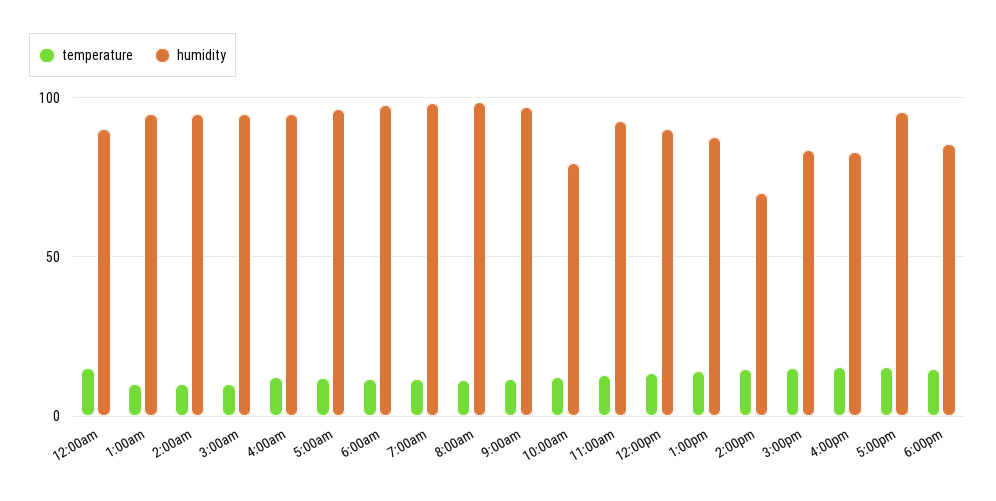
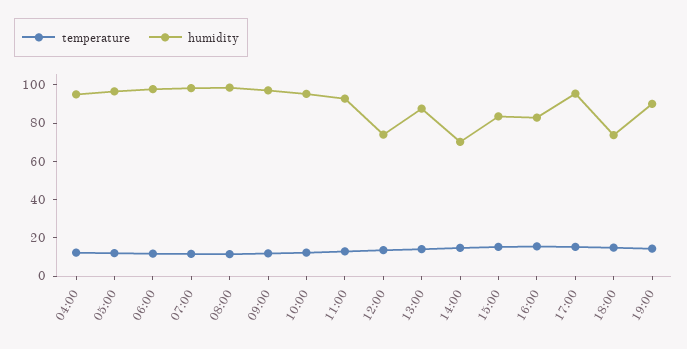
temperature, 12:00am: 15 -> none
humidity, 12:00am: 90 -> none
temperature, 1:00am: 10 -> none
humidity, 1:00am: 95 -> none
temperature, 2:00am: 10 -> none
humidity, 2:00am: 95 -> none
temperature, 3:00am: 10 -> none
humidity, 3:00am: 95 -> none
humidity, 10:00am: 80 -> 95
humidity, 12:00pm: 90 -> 75
humidity, 6:00pm: 85 -> 75
temperature, 19:00: none -> 15
humidity, 19:00: none -> 90

